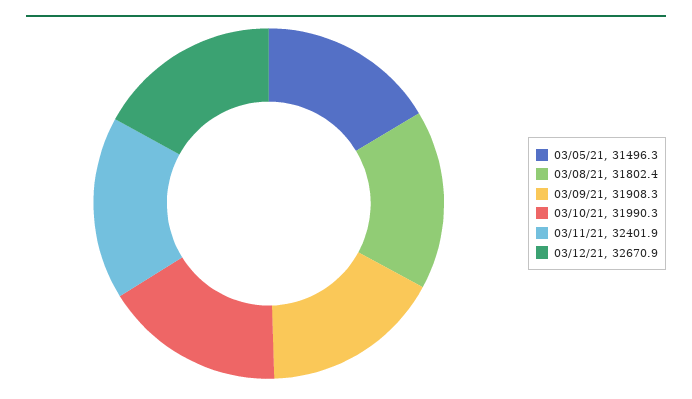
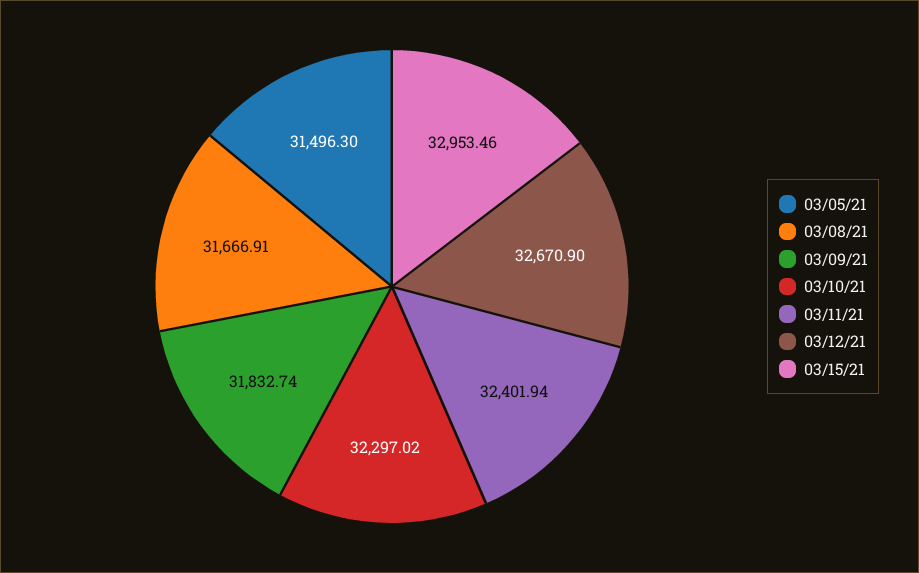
03/08/21: 31802.4 -> 31666.91
03/09/21: 31908.3 -> 31832.74
03/10/21: 31990.3 -> 32297.02
03/15/21: none -> 32953.46

